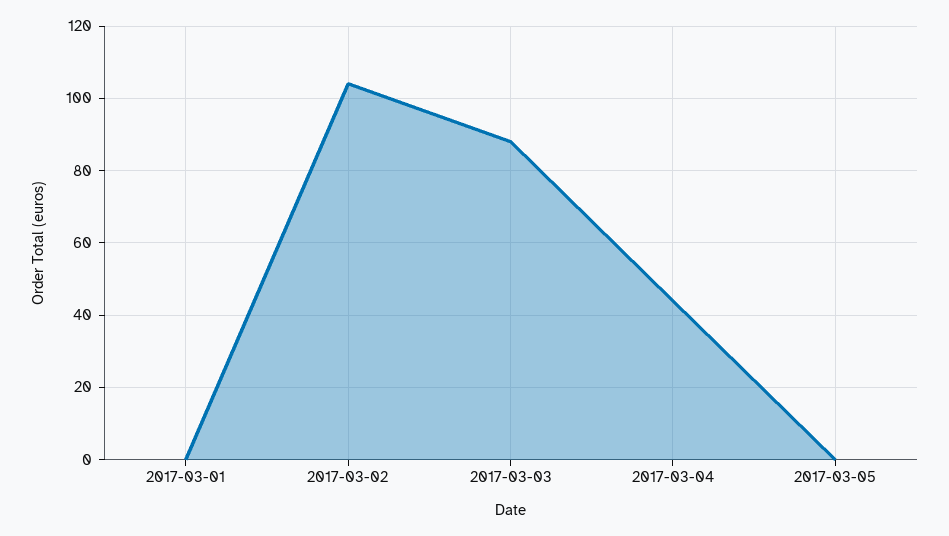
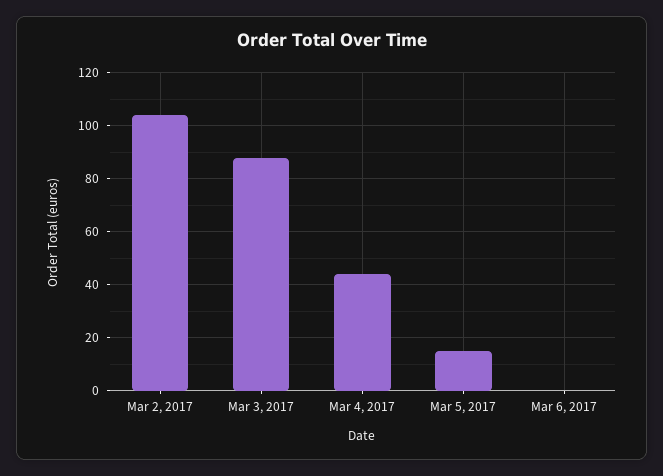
2017-03-01: 0 -> none
2017-03-05: 0 -> 15
Mar 6, 2017: none -> 0

